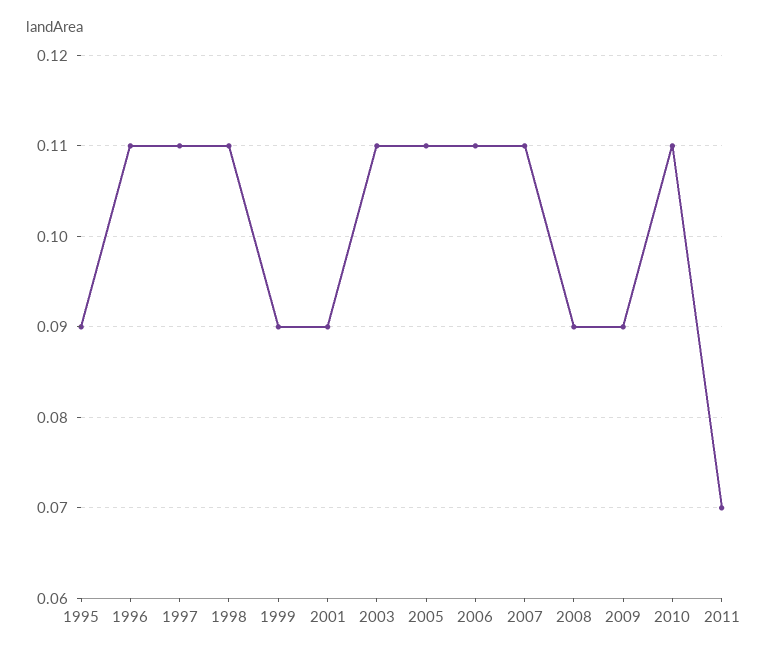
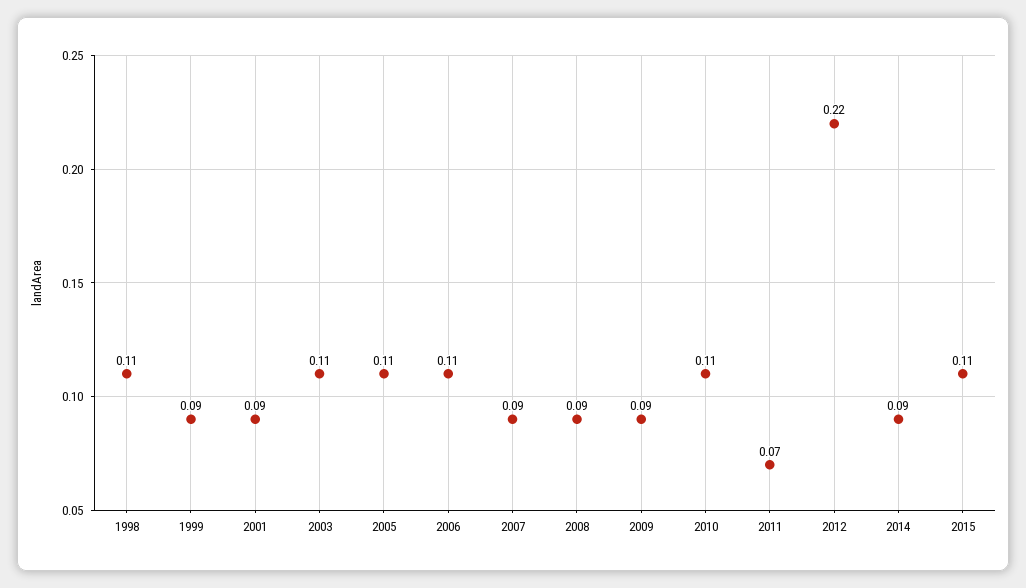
1995: 0.09 -> none
1996: 0.11 -> none
1997: 0.11 -> none
2007: 0.11 -> 0.09
2012: none -> 0.22
2014: none -> 0.09
2015: none -> 0.11

